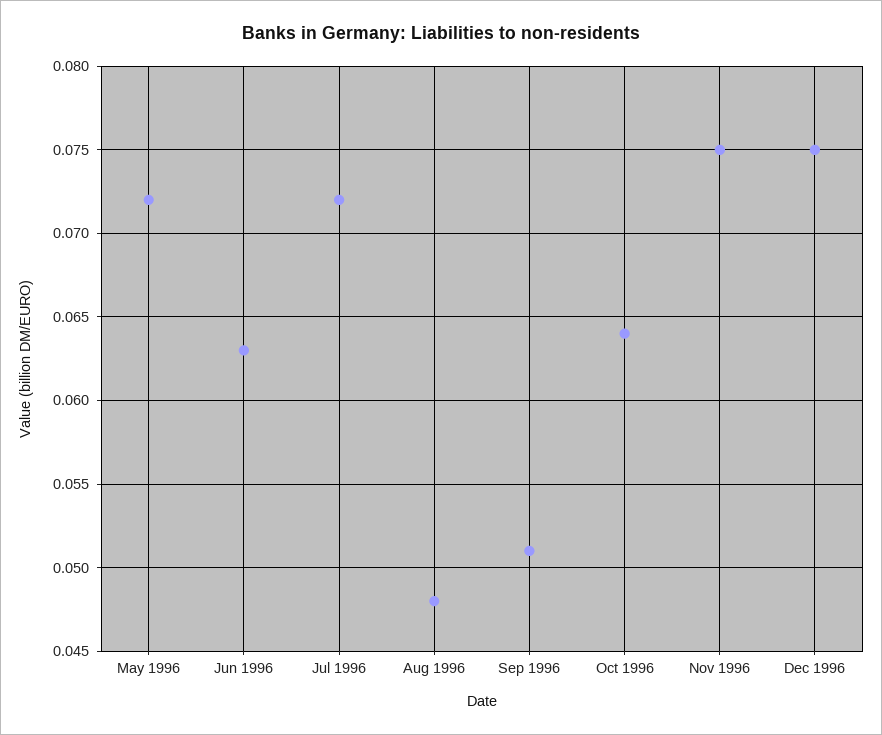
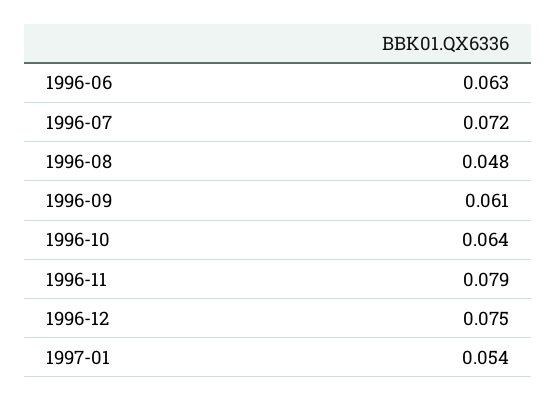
May 1996: 0.072 -> none
Sep 1996: 0.051 -> 0.061
Nov 1996: 0.075 -> 0.079
1997-01: none -> 0.054

